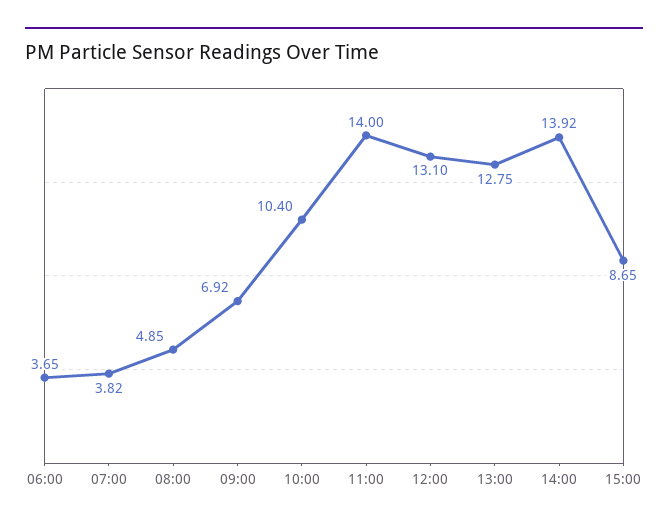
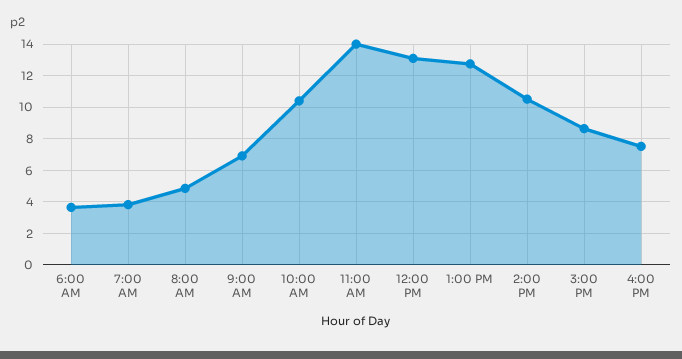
14:00: 13.92 -> 10.5
4:00 PM: none -> 7.5

